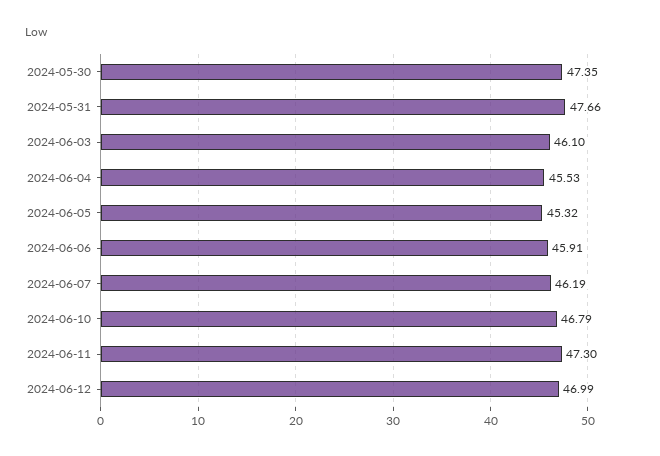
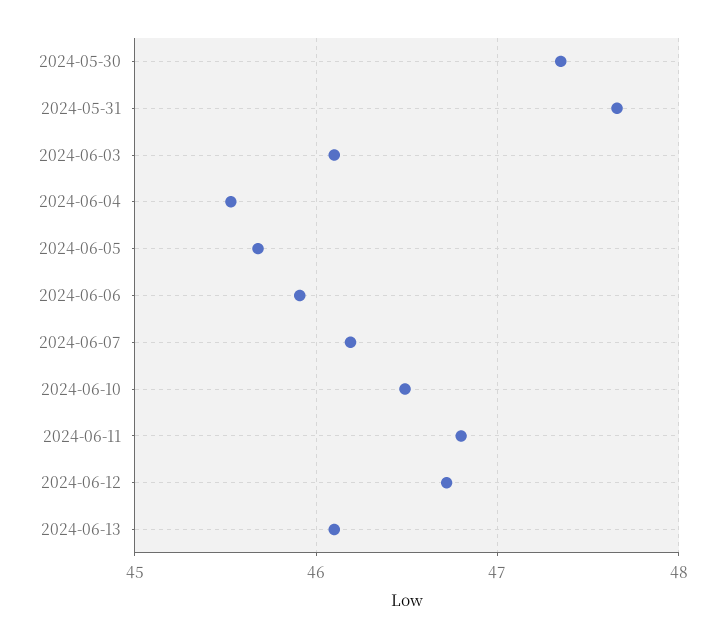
2024-06-05: 45.32 -> 45.7
2024-06-10: 46.79 -> 46.5
2024-06-11: 47.3 -> 46.8
2024-06-12: 46.99 -> 46.7
2024-06-13: none -> 46.1

